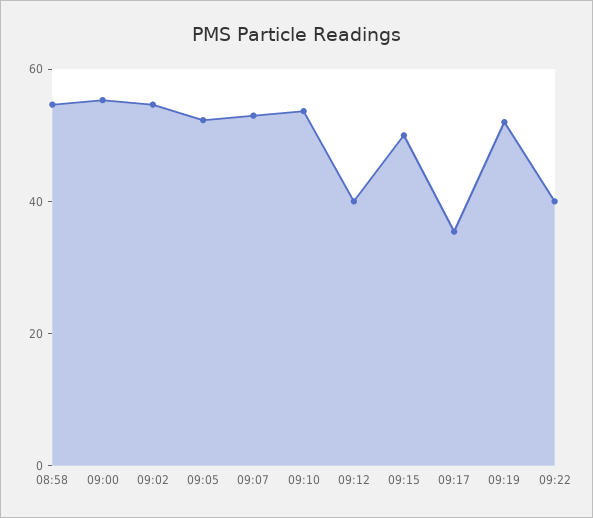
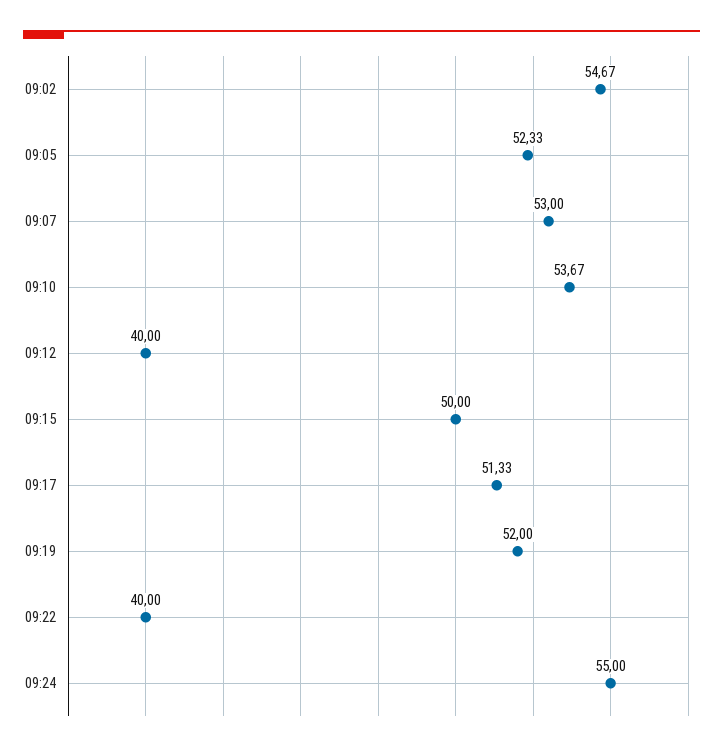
08:58: 55 -> none
09:00: 55 -> none
09:17: 35 -> 51.33
09:24: none -> 55

